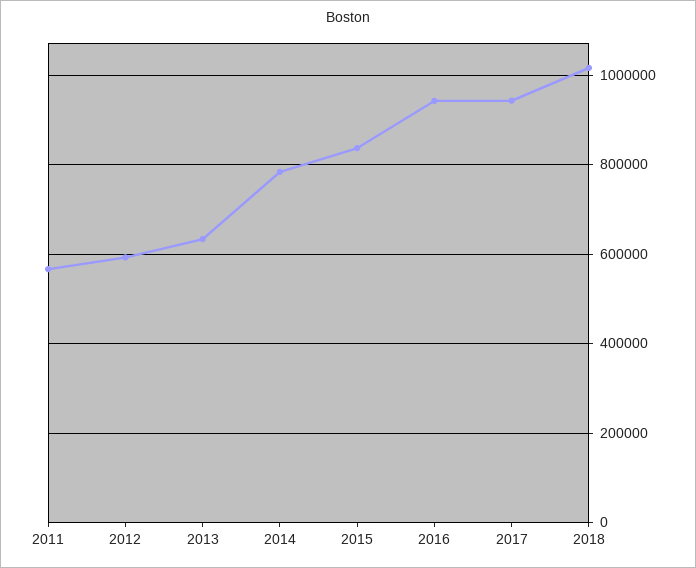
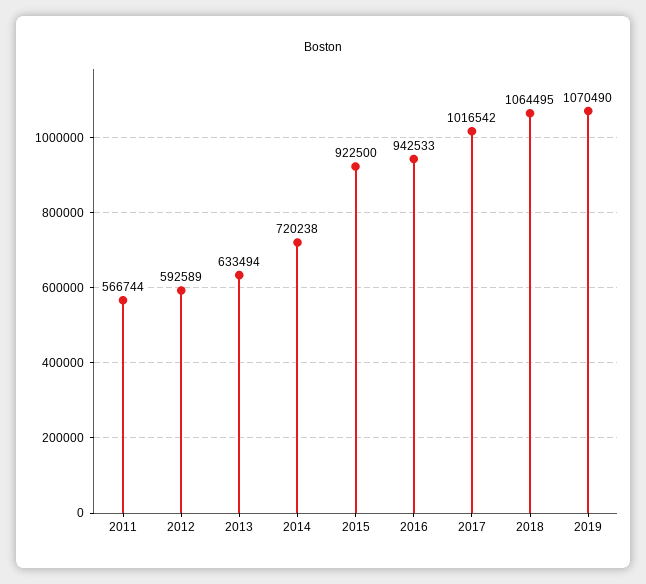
2014: 780000 -> 720238
2015: 840000 -> 922500
2017: 940000 -> 1016542
2018: 1020000 -> 1064495
2019: none -> 1070490

